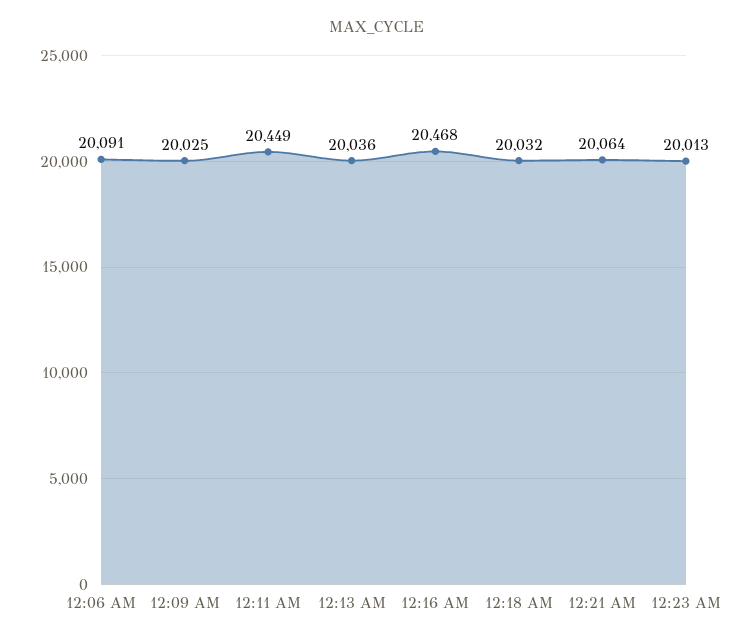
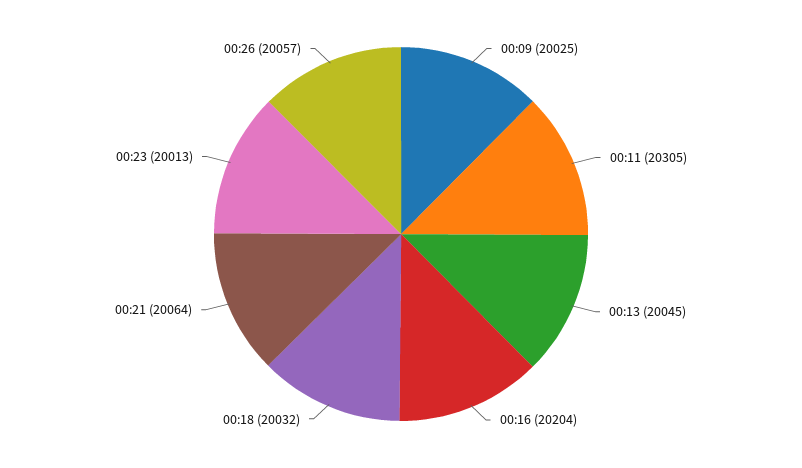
12:06 AM: 20091 -> none
12:11 AM: 20449 -> 20305
12:13 AM: 20036 -> 20045
12:16 AM: 20468 -> 20204
00:26: none -> 20057

